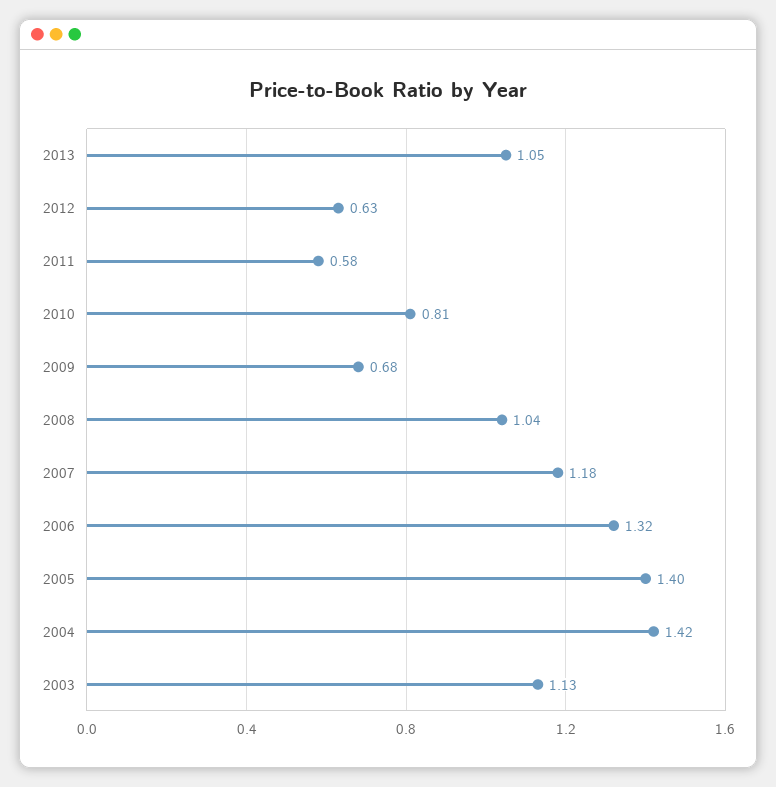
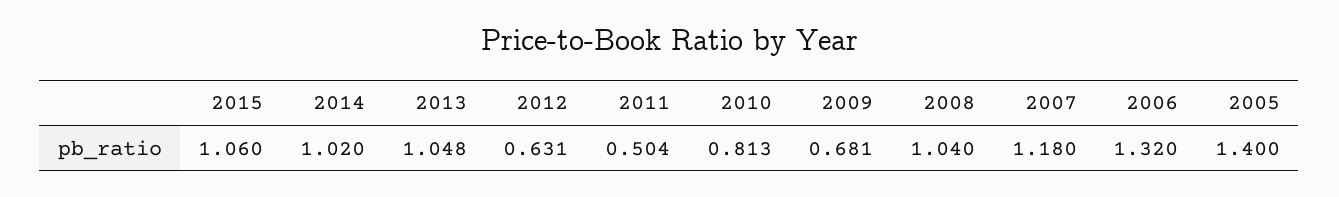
2011: 0.58 -> 0.504
2004: 1.42 -> none
2003: 1.13 -> none
2015: none -> 1.06
2014: none -> 1.02

